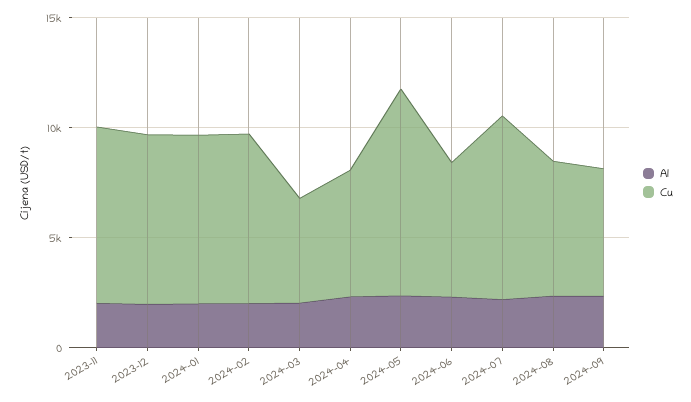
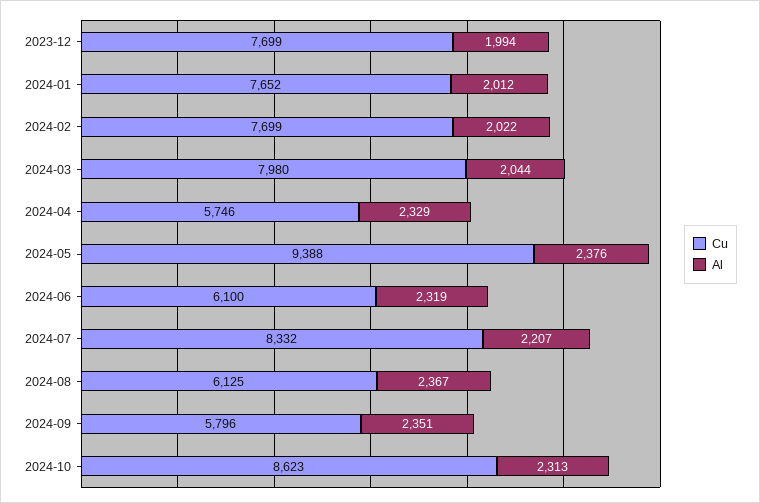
Al, 2023-11: 2000 -> none
Cu, 2023-11: 8000 -> none
Cu, 2024-03: 5000 -> 7980
Cu, 2024-10: none -> 8623
Al, 2024-10: none -> 2313

